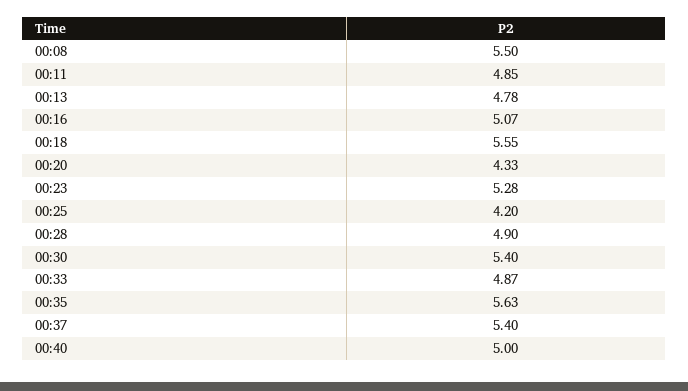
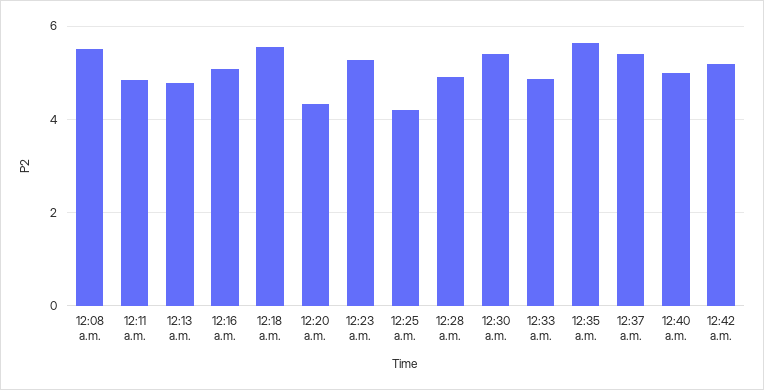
12:42 a.m.: none -> 5.2

